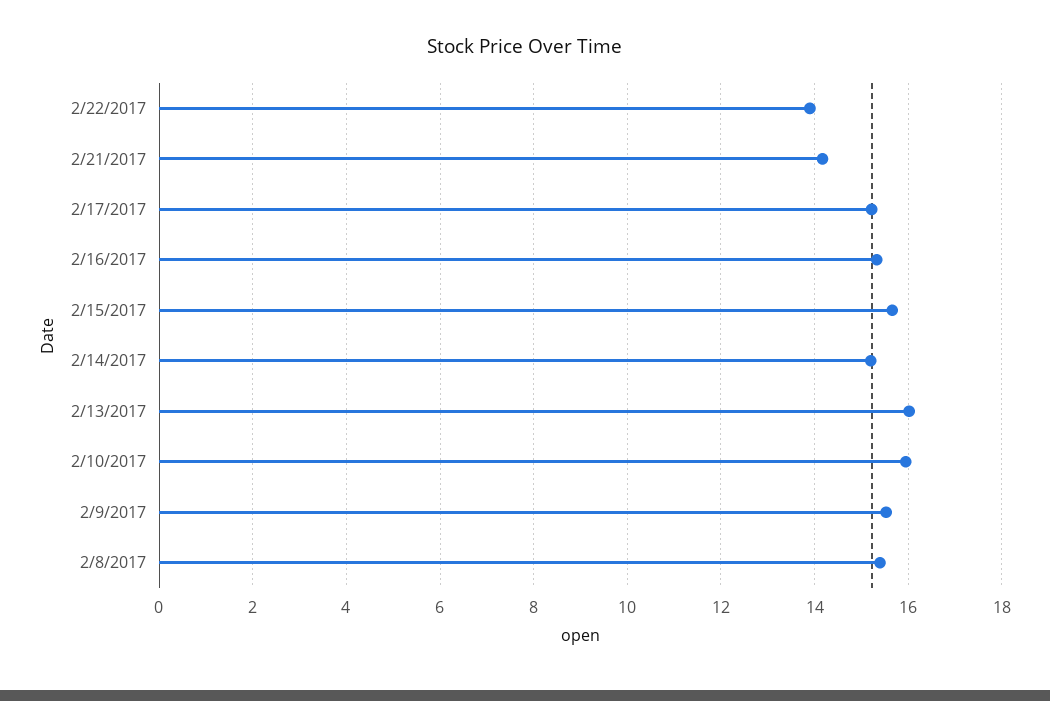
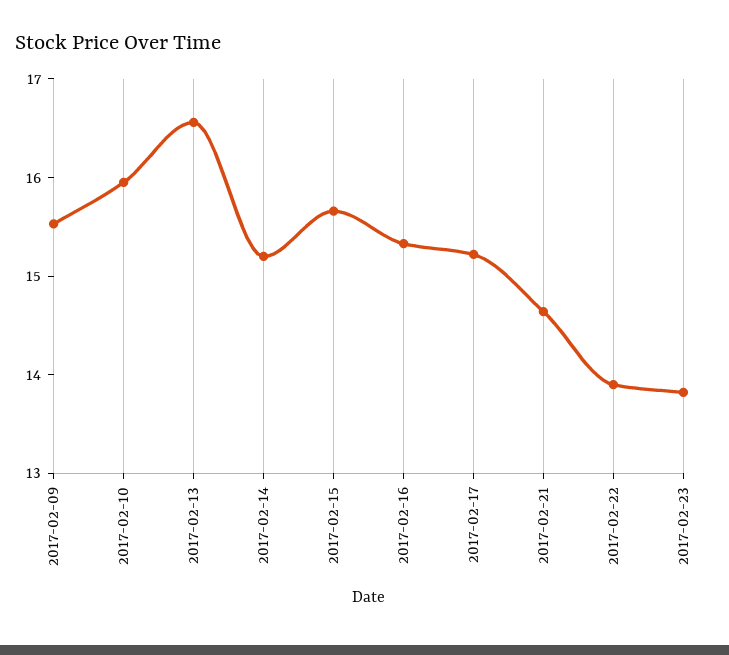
2/21/2017: 14.2 -> 14.6
2/13/2017: 16 -> 16.6
2/8/2017: 15.4 -> none
2017-02-23: none -> 13.8

